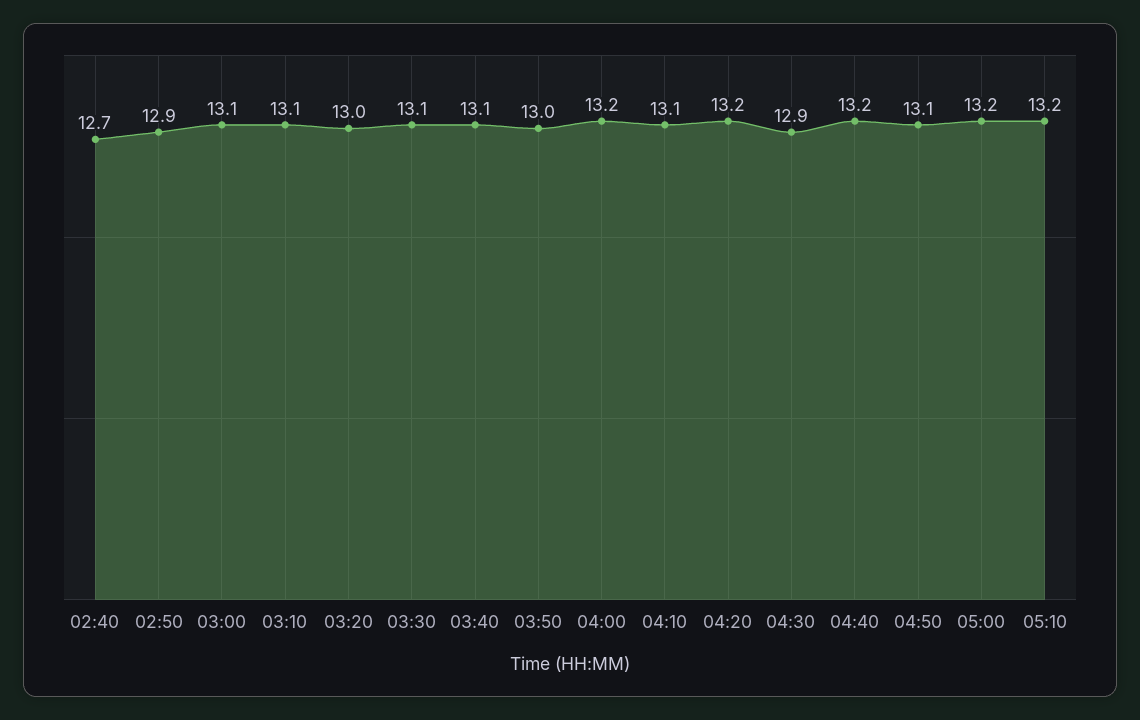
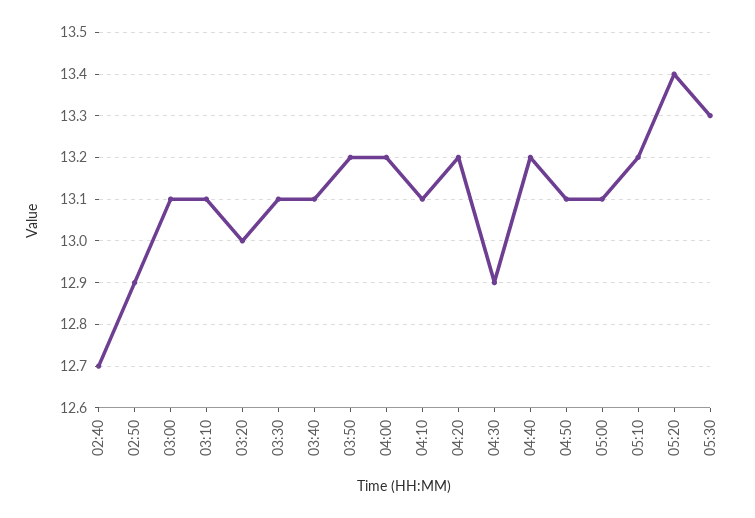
03:50: 13 -> 13.2
05:00: 13.2 -> 13.1
05:20: none -> 13.4
05:30: none -> 13.3

